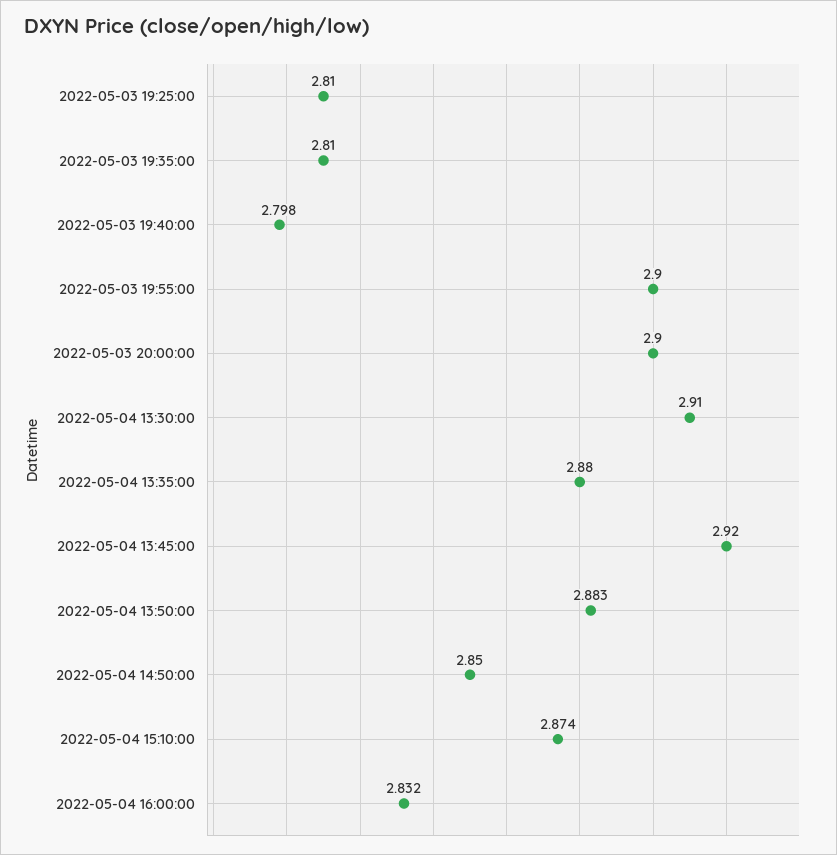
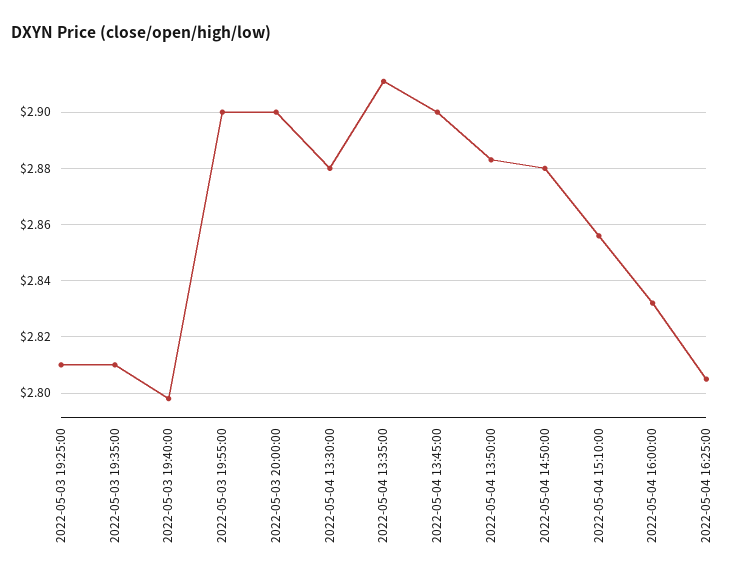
2022-05-04 13:30:00: 2.91 -> 2.88
2022-05-04 13:35:00: 2.88 -> 2.91
2022-05-04 13:45:00: 2.92 -> 2.9
2022-05-04 14:50:00: 2.85 -> 2.88
2022-05-04 15:10:00: 2.874 -> 2.855
2022-05-04 16:25:00: none -> 2.805

